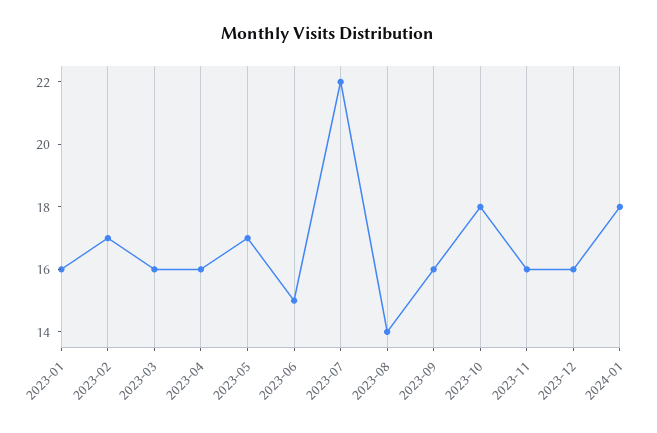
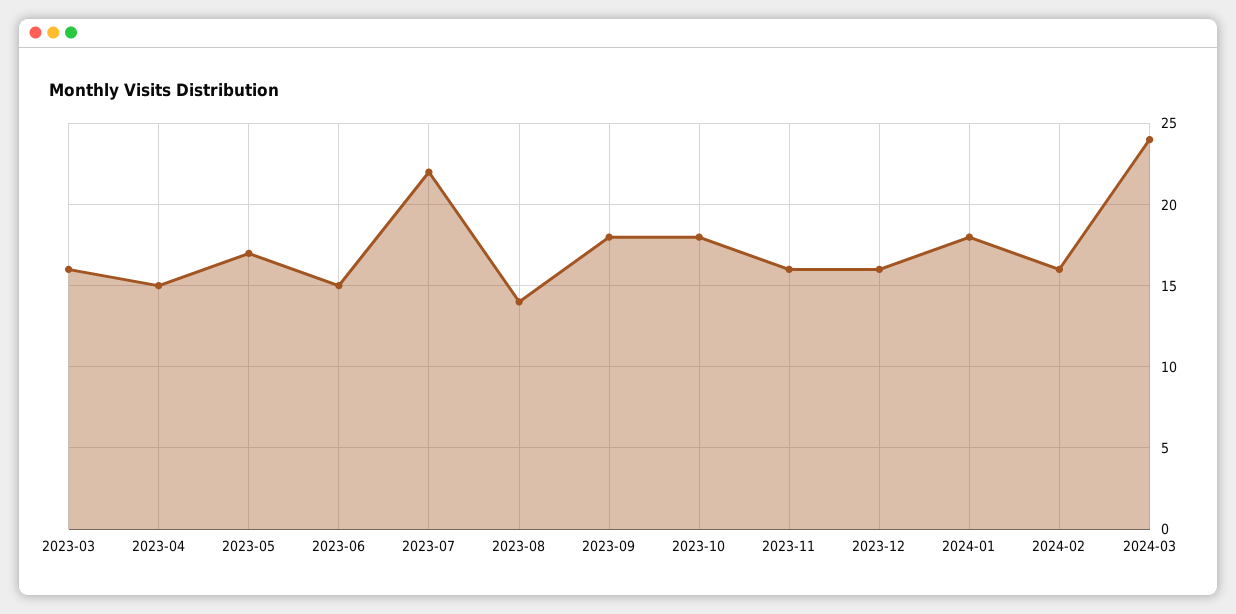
2023-01: 16 -> none
2023-02: 17 -> none
2023-04: 16 -> 15
2023-09: 16 -> 18
2024-02: none -> 16
2024-03: none -> 24

